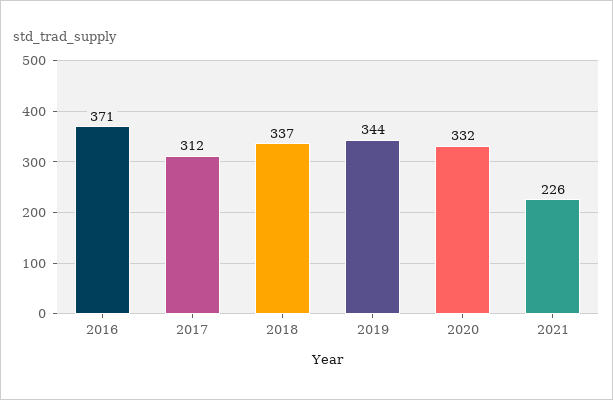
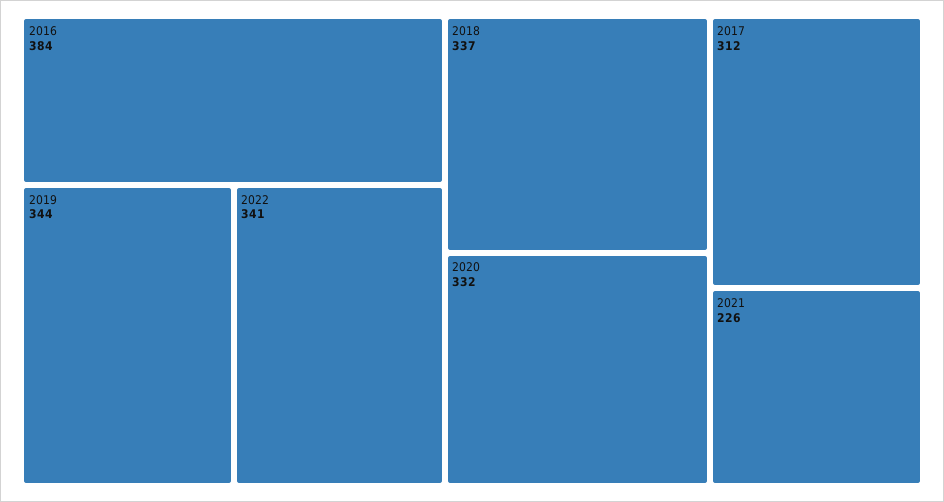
2016: 371 -> 384
2022: none -> 341

